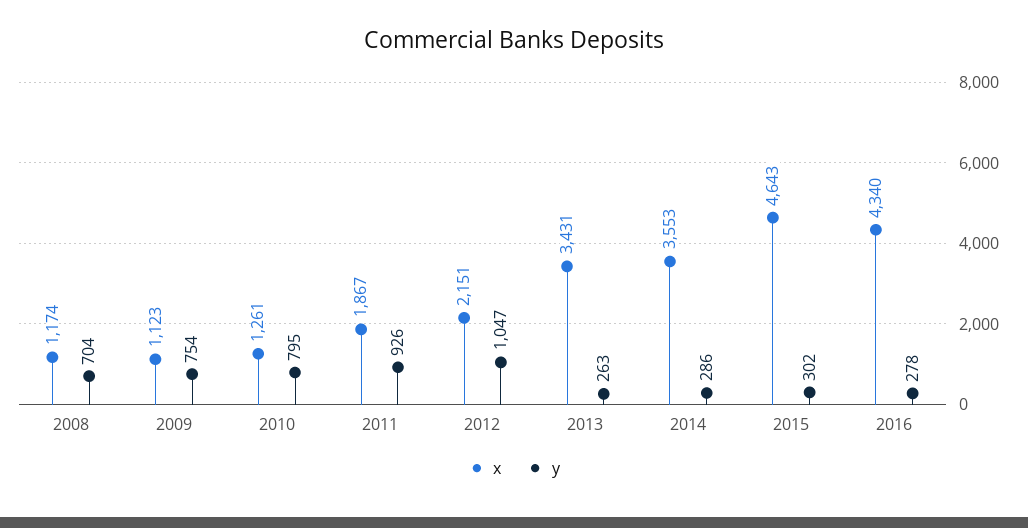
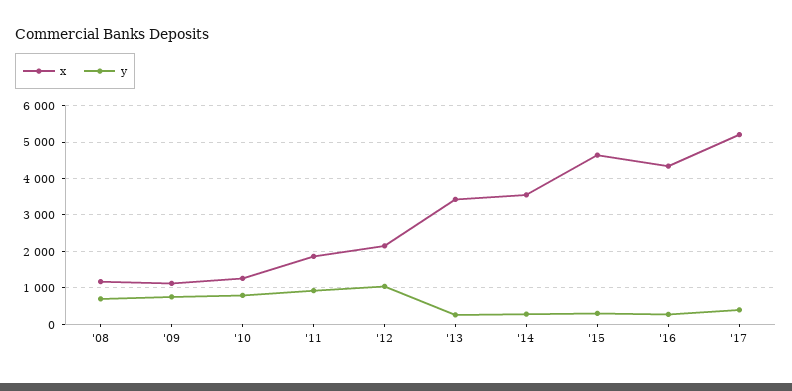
x, '17: none -> 5200
y, '17: none -> 400

